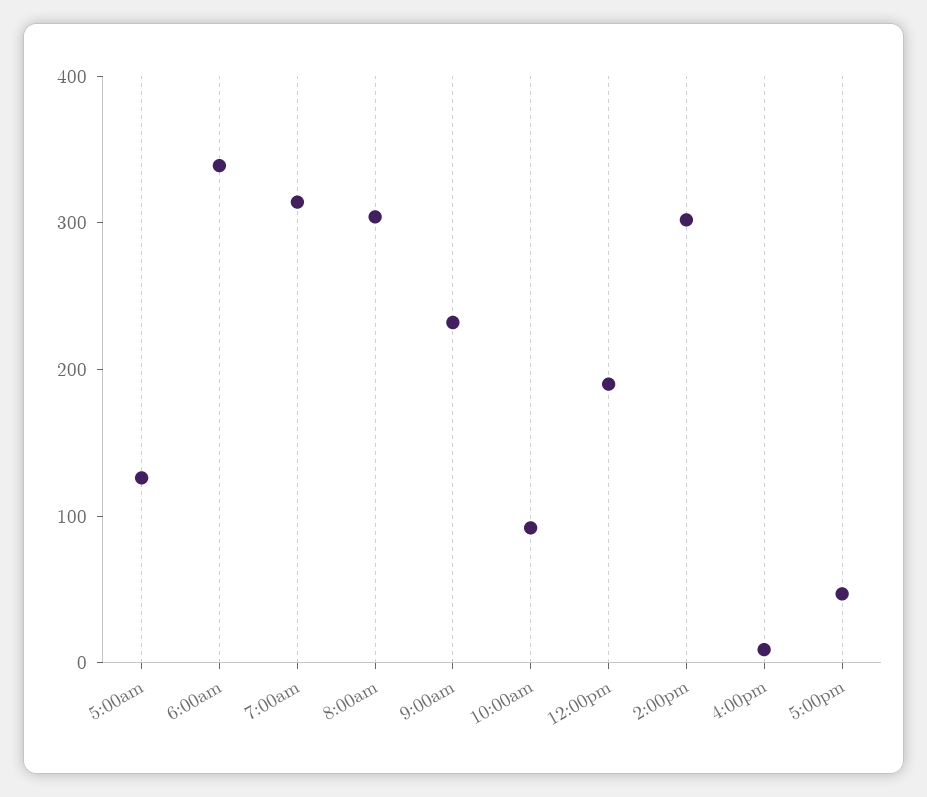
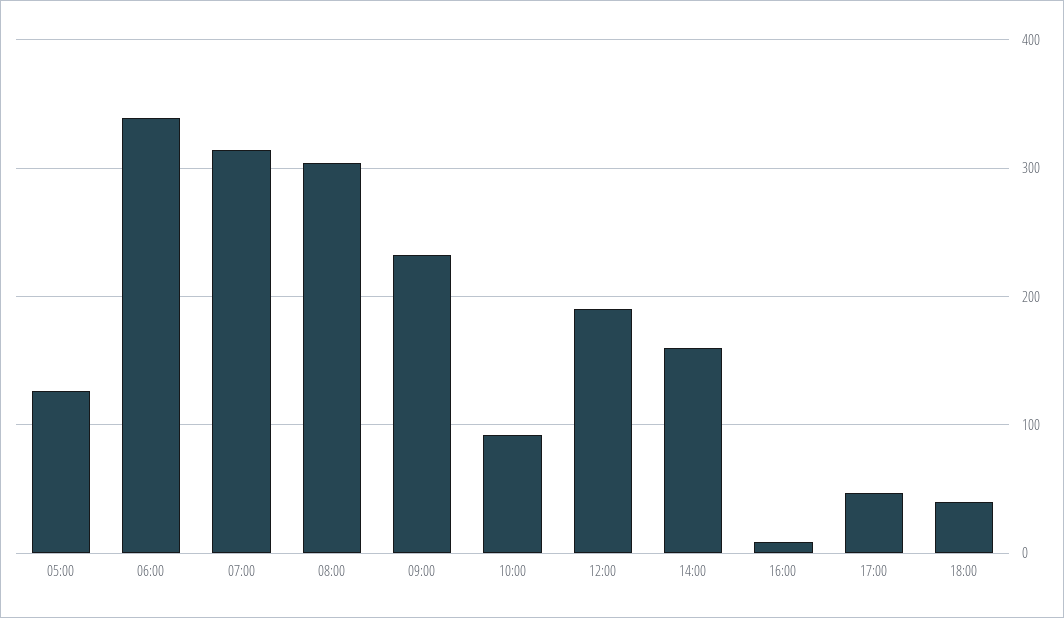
2:00pm: 300 -> 160
18:00: none -> 40

